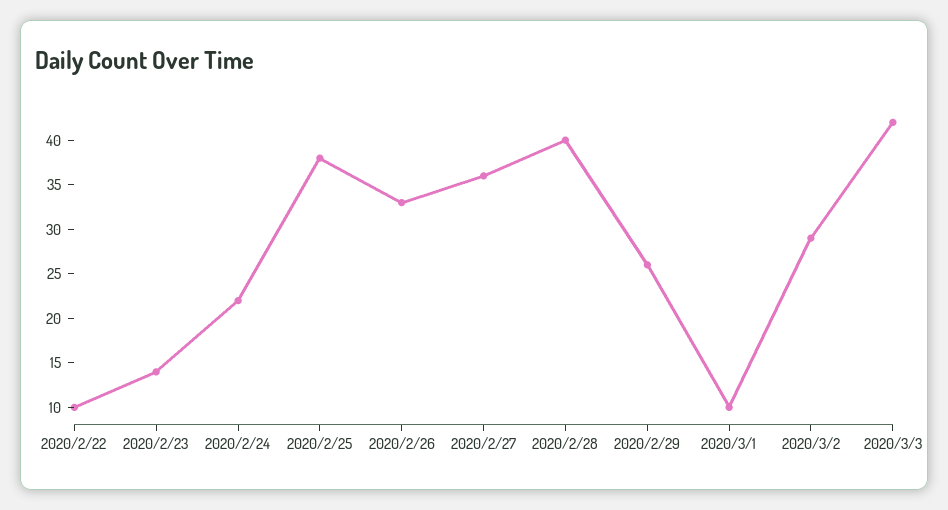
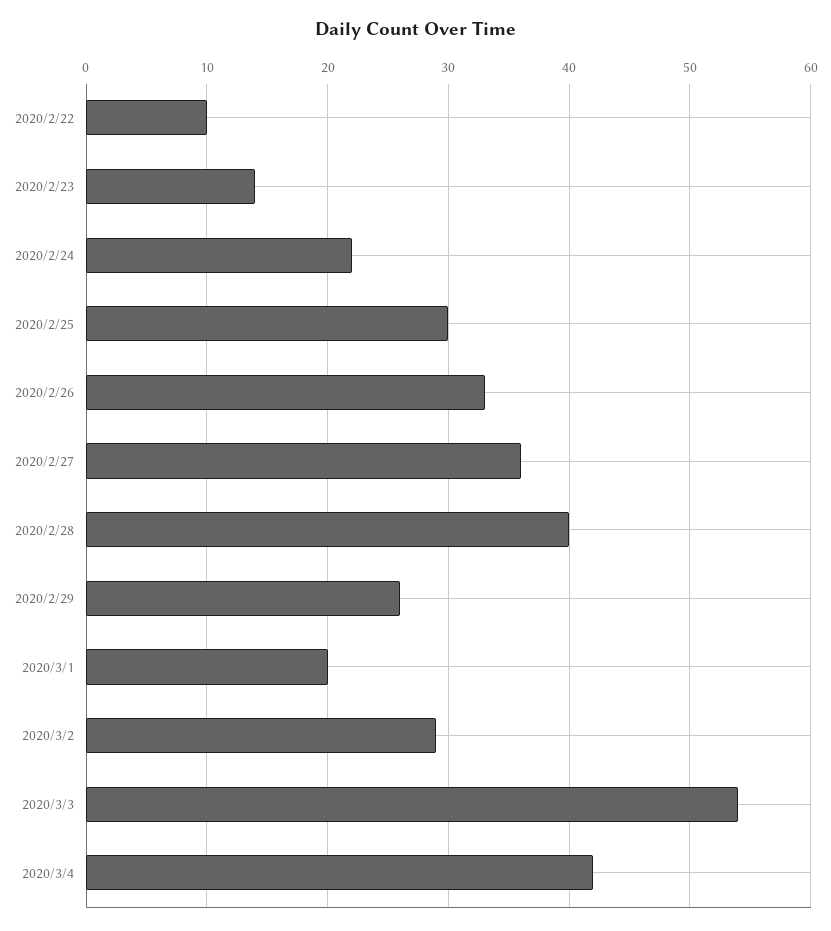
2020/2/25: 38 -> 30
2020/3/1: 10 -> 20
2020/3/3: 42 -> 54
2020/3/4: none -> 42

